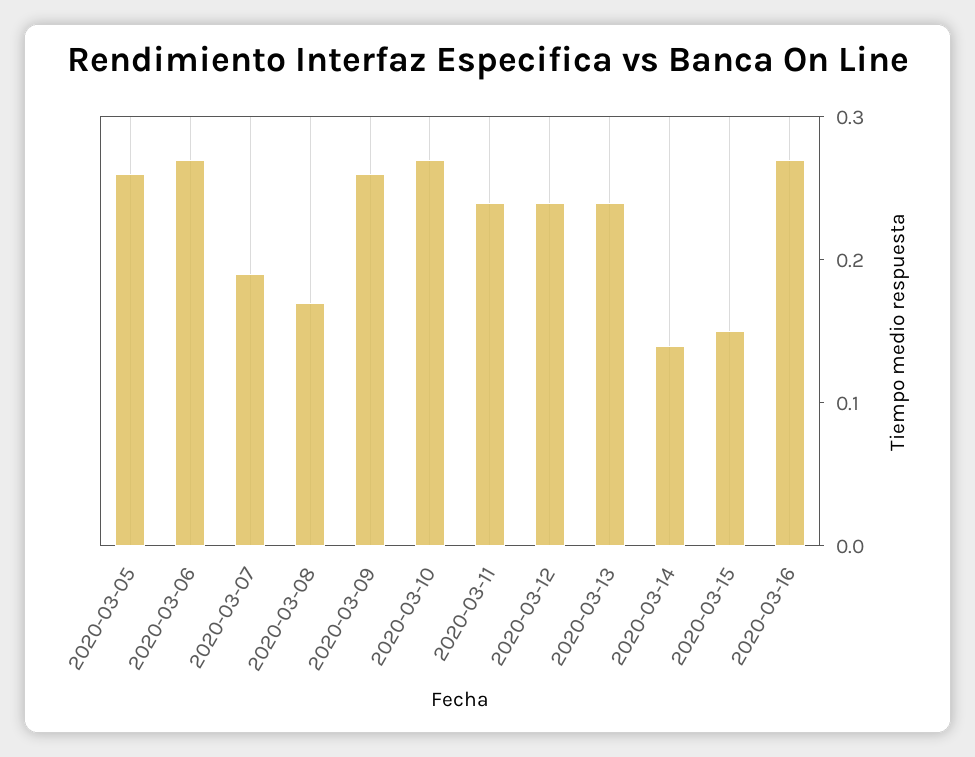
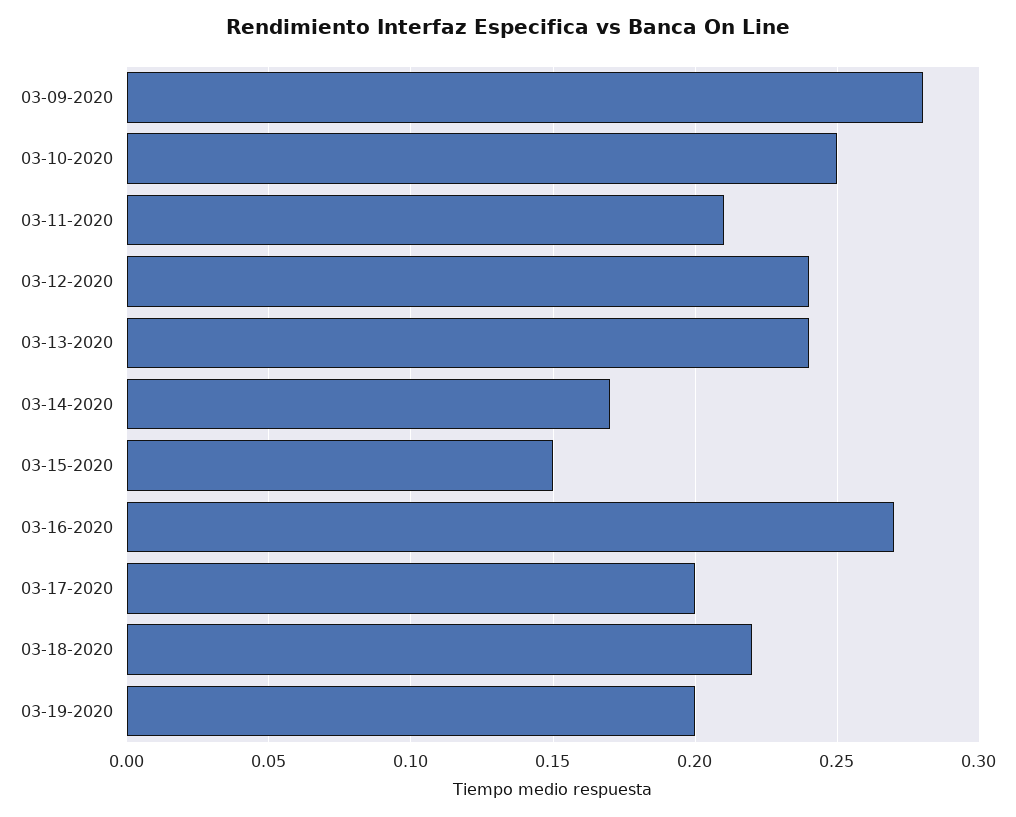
2020-03-05: 0.26 -> none
2020-03-06: 0.27 -> none
2020-03-07: 0.19 -> none
2020-03-08: 0.17 -> none
2020-03-09: 0.26 -> 0.28
2020-03-10: 0.27 -> 0.25
2020-03-11: 0.24 -> 0.21
2020-03-14: 0.14 -> 0.17
03-17-2020: none -> 0.2
03-18-2020: none -> 0.22
03-19-2020: none -> 0.2

